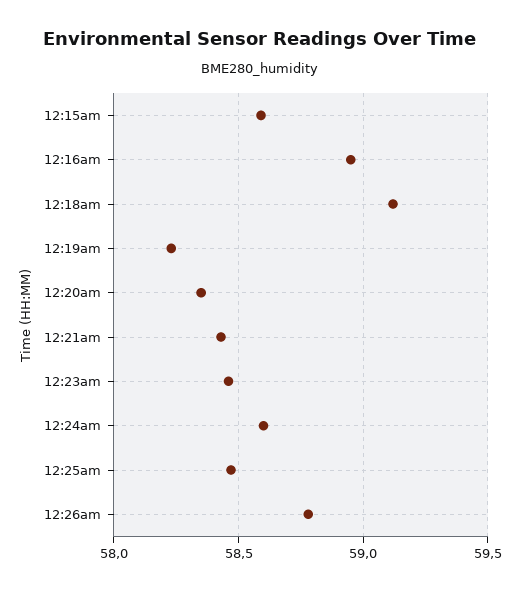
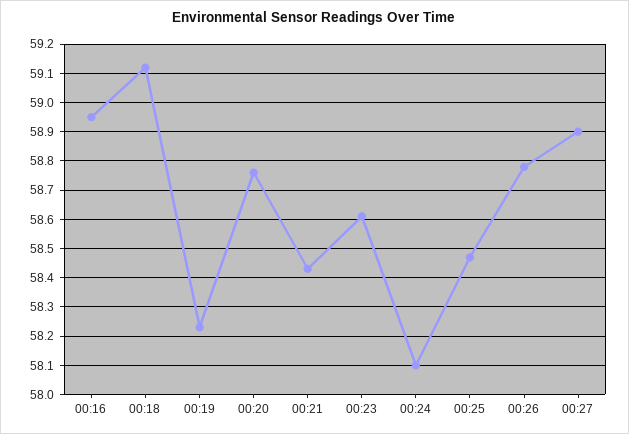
12:15am: 58.6 -> none
12:20am: 58.35 -> 58.75
12:23am: 58.45 -> 58.6
12:24am: 58.6 -> 58.1
00:27: none -> 58.9

